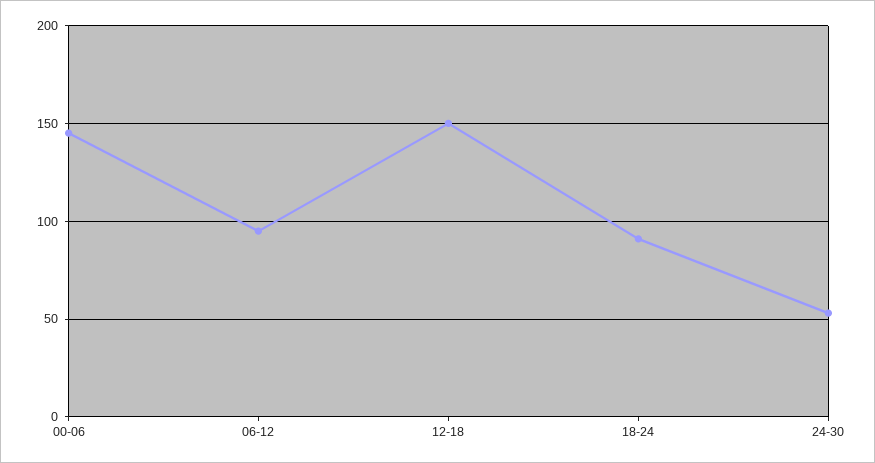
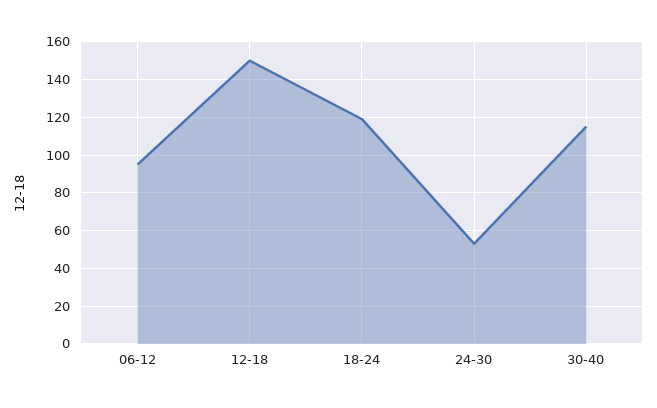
00-06: 145 -> none
18-24: 90 -> 120
30-40: none -> 115

